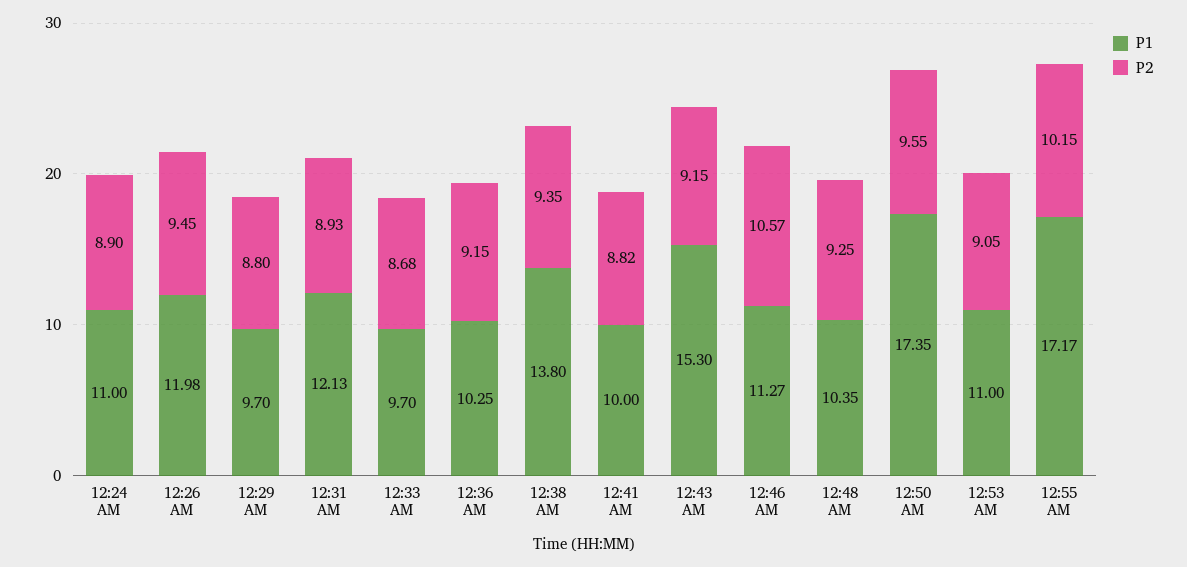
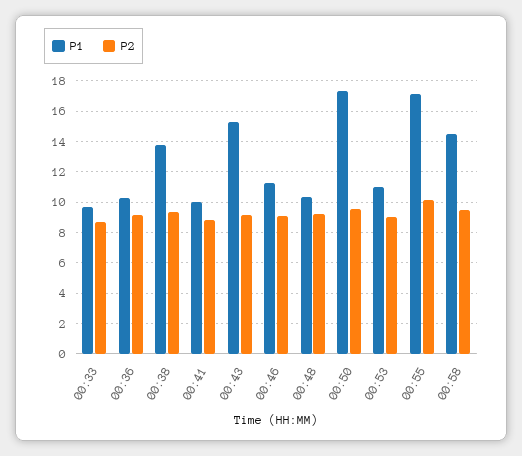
P1, 12:24 AM: 11 -> none
P2, 12:24 AM: 8.9 -> none
P1, 12:26 AM: 11.98 -> none
P2, 12:26 AM: 9.45 -> none
P1, 12:29 AM: 9.7 -> none
P2, 12:29 AM: 8.8 -> none
P1, 12:31 AM: 12.13 -> none
P2, 12:31 AM: 8.93 -> none
P2, 12:46 AM: 10.57 -> 9
P1, 00:58: none -> 14.5
P2, 00:58: none -> 9.5

